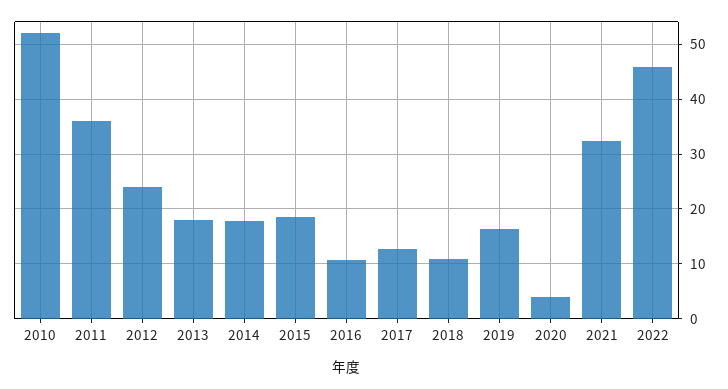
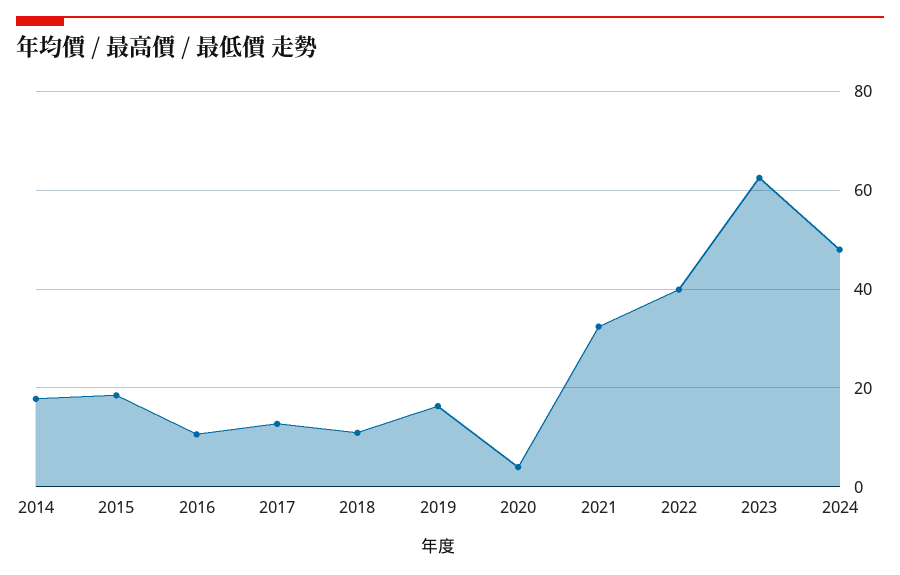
2010: 52 -> none
2011: 36 -> none
2012: 24 -> none
2013: 18 -> none
2022: 46 -> 40
2023: none -> 62
2024: none -> 48

